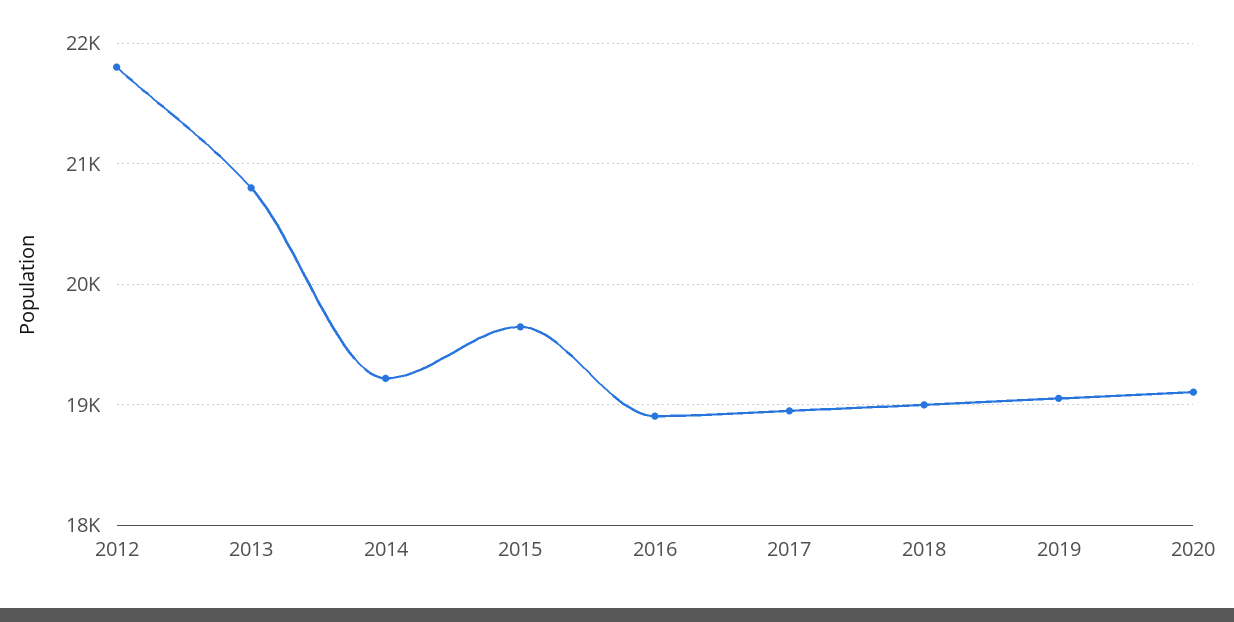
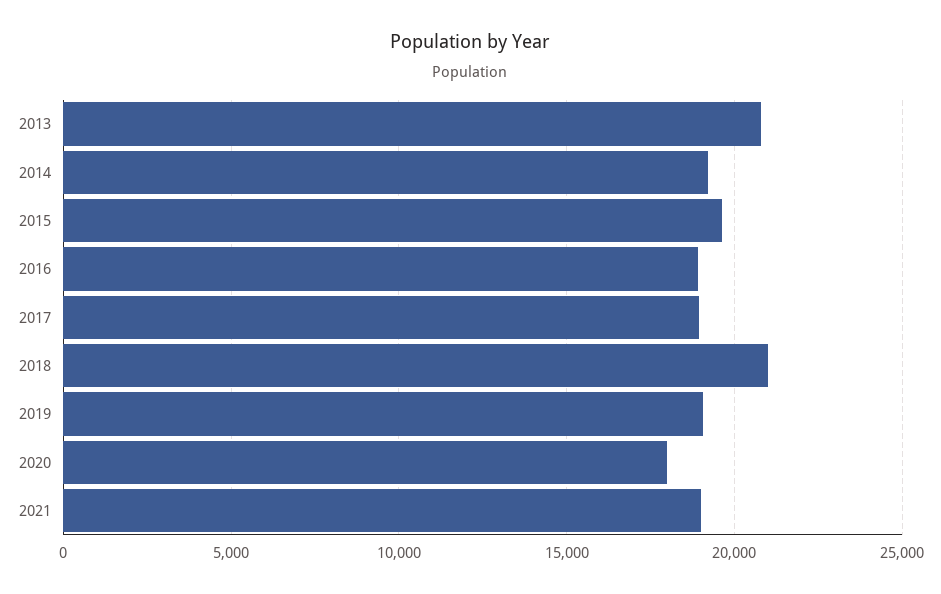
2012: 21800 -> none
2018: 19000 -> 21000
2020: 19100 -> 18000
2021: none -> 19000

